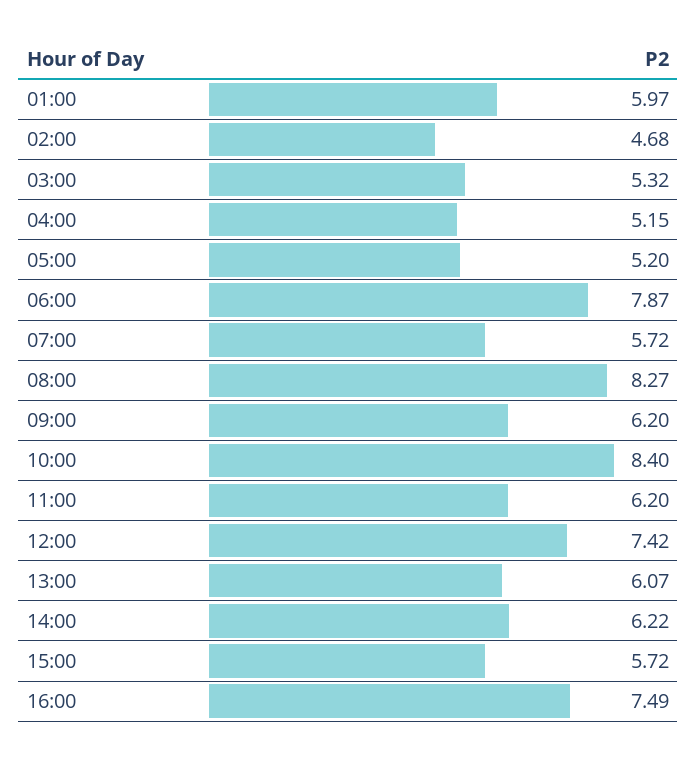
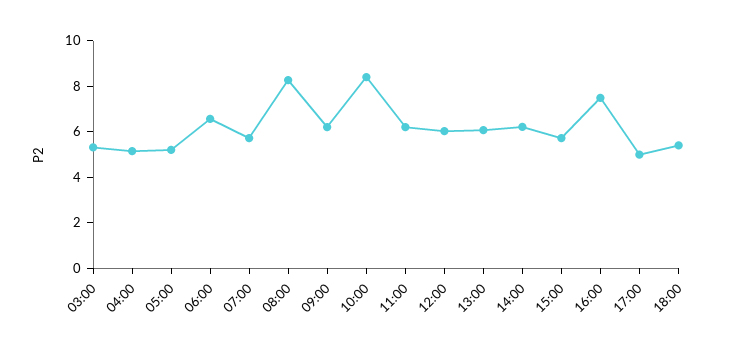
01:00: 5.97 -> none
02:00: 4.68 -> none
06:00: 7.87 -> 6.5
12:00: 7.42 -> 6
17:00: none -> 5
18:00: none -> 5.5

